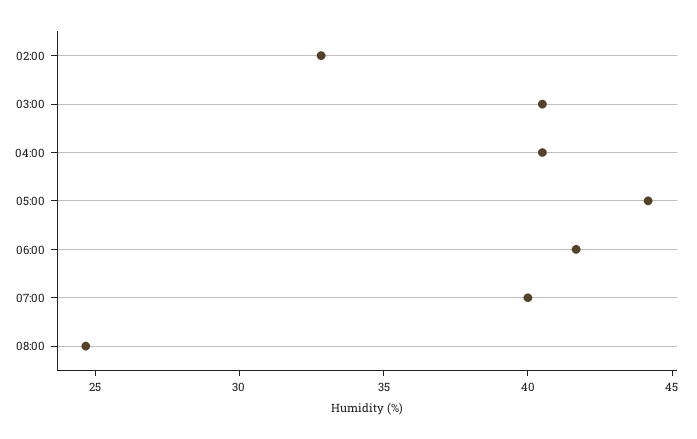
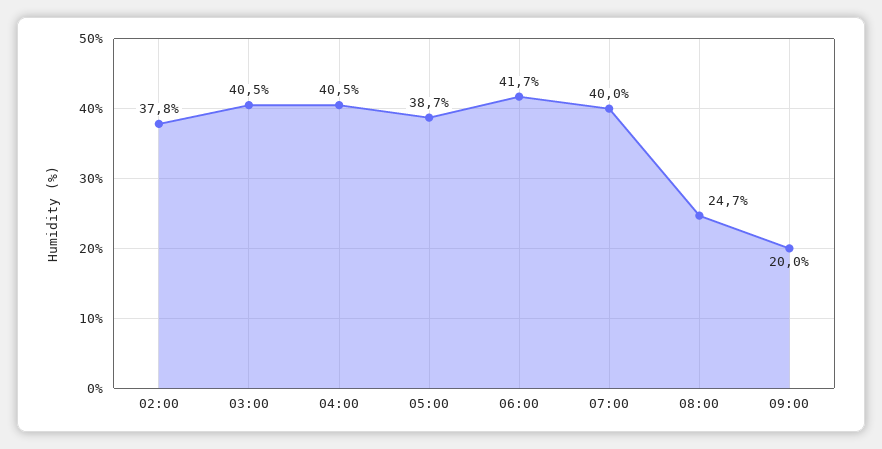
02:00: 33 -> 37.8
05:00: 44 -> 38.7
09:00: none -> 20

